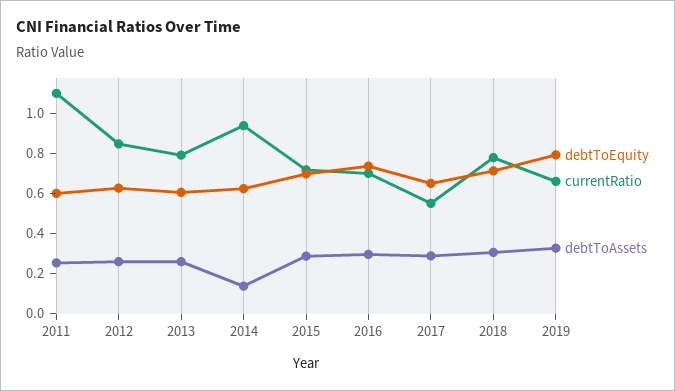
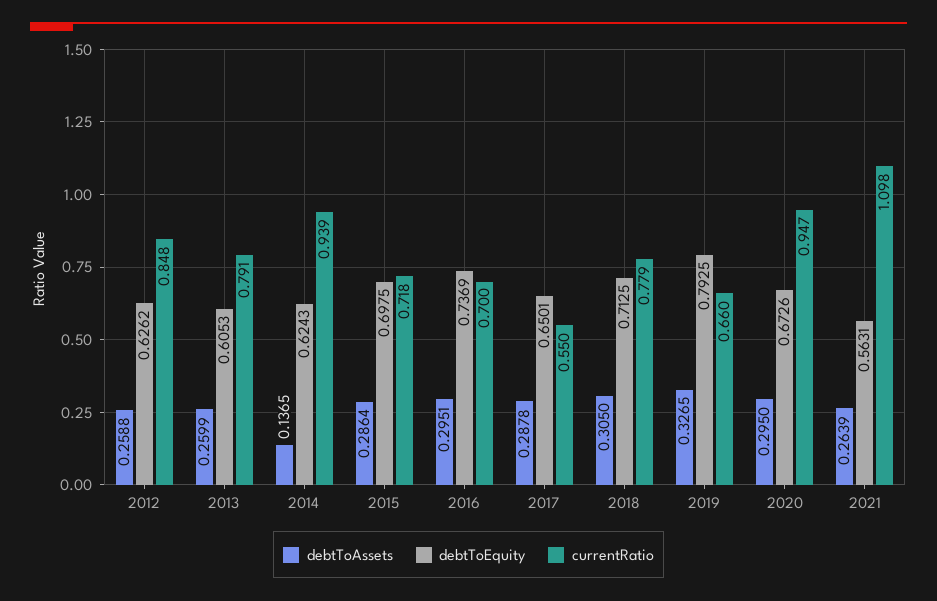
debtToEquity, 2011: 0.6 -> none
currentRatio, 2011: 1.1 -> none
debtToAssets, 2011: 0.25 -> none
debtToAssets, 2020: none -> 0.295
debtToEquity, 2020: none -> 0.6726
currentRatio, 2020: none -> 0.947
debtToAssets, 2021: none -> 0.2639
debtToEquity, 2021: none -> 0.5631
currentRatio, 2021: none -> 1.098

